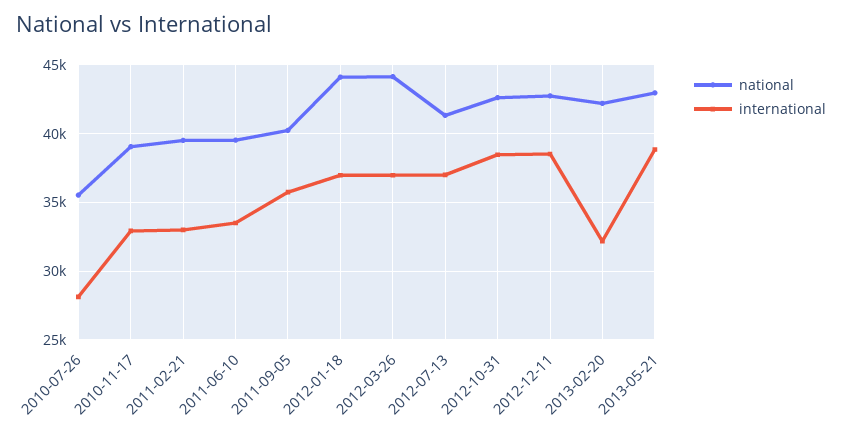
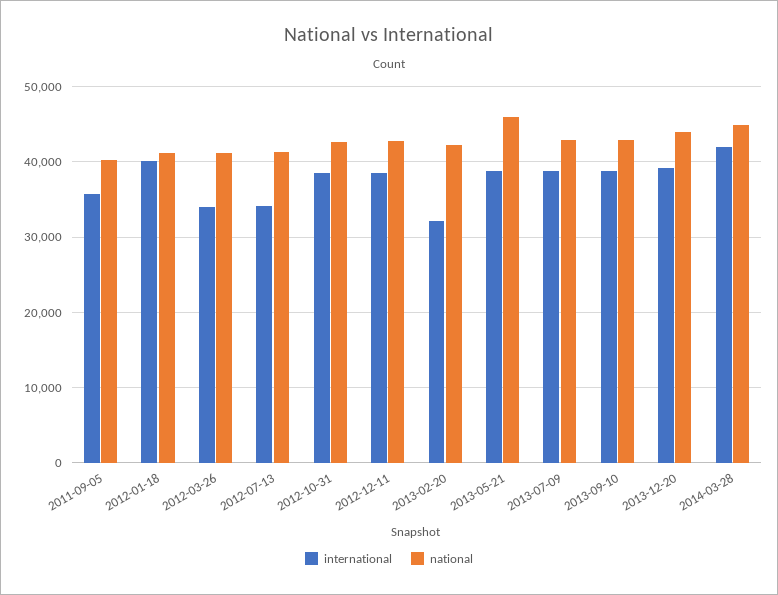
national, 2010-07-26: 35500 -> none
international, 2010-07-26: 28000 -> none
national, 2010-11-17: 39000 -> none
international, 2010-11-17: 33000 -> none
national, 2011-02-21: 39500 -> none
international, 2011-02-21: 33000 -> none
national, 2011-06-10: 39500 -> none
international, 2011-06-10: 33500 -> none
national, 2012-01-18: 44000 -> 41000
international, 2012-01-18: 37000 -> 40000
national, 2012-03-26: 44000 -> 41000
international, 2012-03-26: 37000 -> 34000
international, 2012-07-13: 37000 -> 34000
national, 2013-05-21: 43000 -> 46000
international, 2013-07-09: none -> 39000
national, 2013-07-09: none -> 43000
international, 2013-09-10: none -> 39000
national, 2013-09-10: none -> 43000
international, 2013-12-20: none -> 39000
national, 2013-12-20: none -> 44000
international, 2014-03-28: none -> 42000
national, 2014-03-28: none -> 45000

